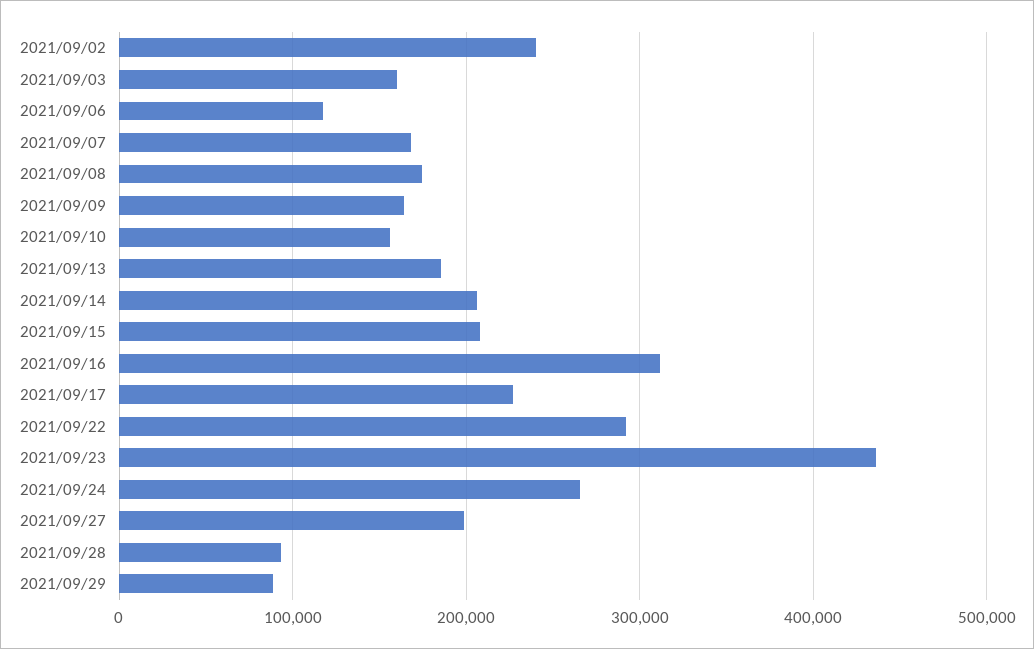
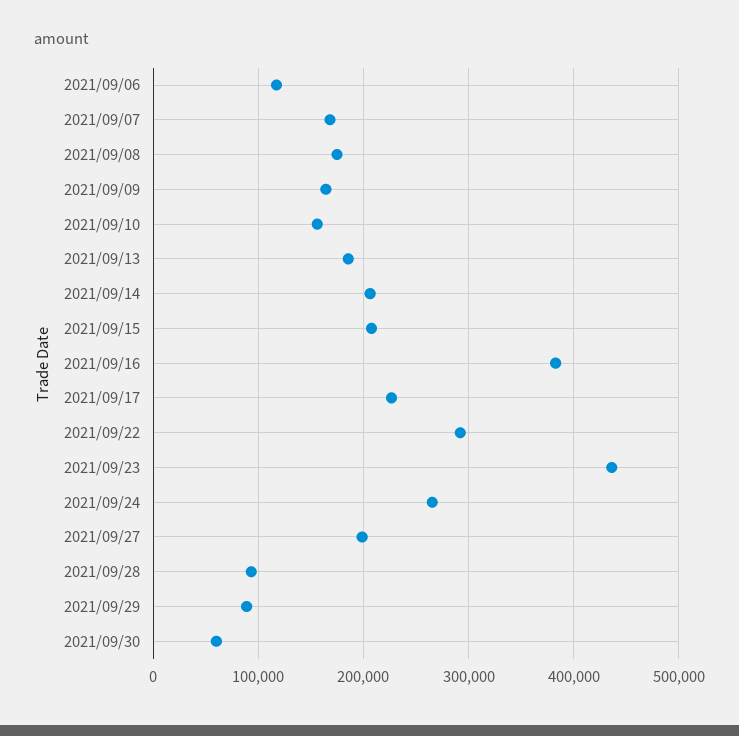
2021/09/02: 240000 -> none
2021/09/03: 160000 -> none
2021/09/16: 310000 -> 380000
2021/09/30: none -> 60000

